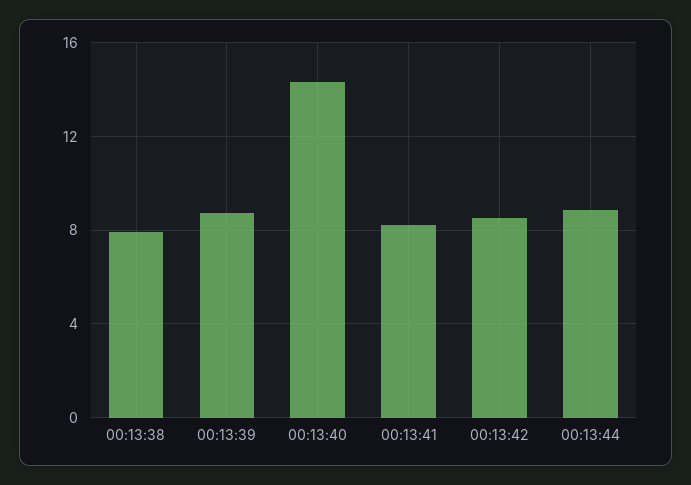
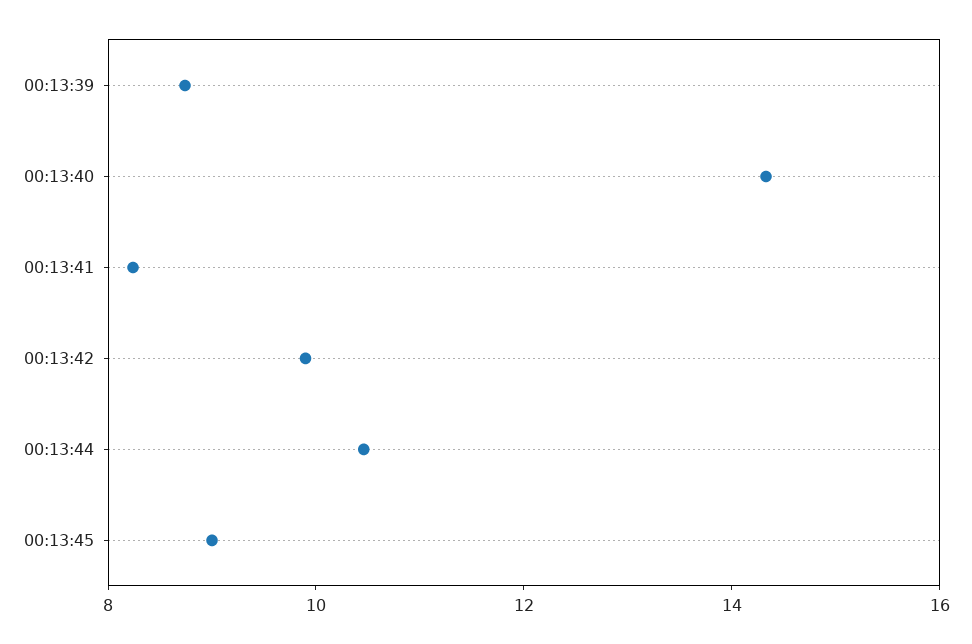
00:13:38: 8 -> none
00:13:42: 8.5 -> 10
00:13:44: 9 -> 10.5
00:13:45: none -> 9

